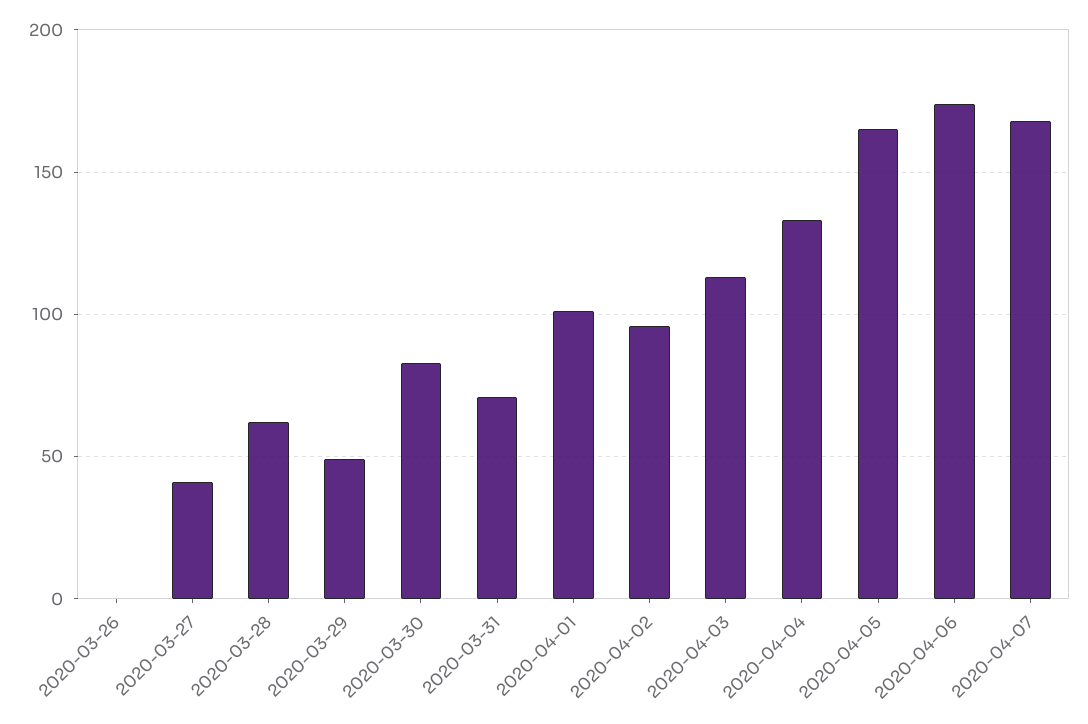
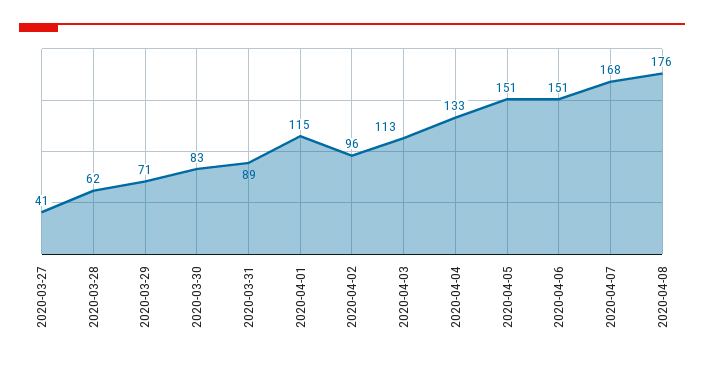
2020-03-26: 0 -> none
2020-03-29: 50 -> 71
2020-03-31: 70 -> 89
2020-04-01: 100 -> 115
2020-04-05: 165 -> 151
2020-04-06: 175 -> 151
2020-04-08: none -> 176

